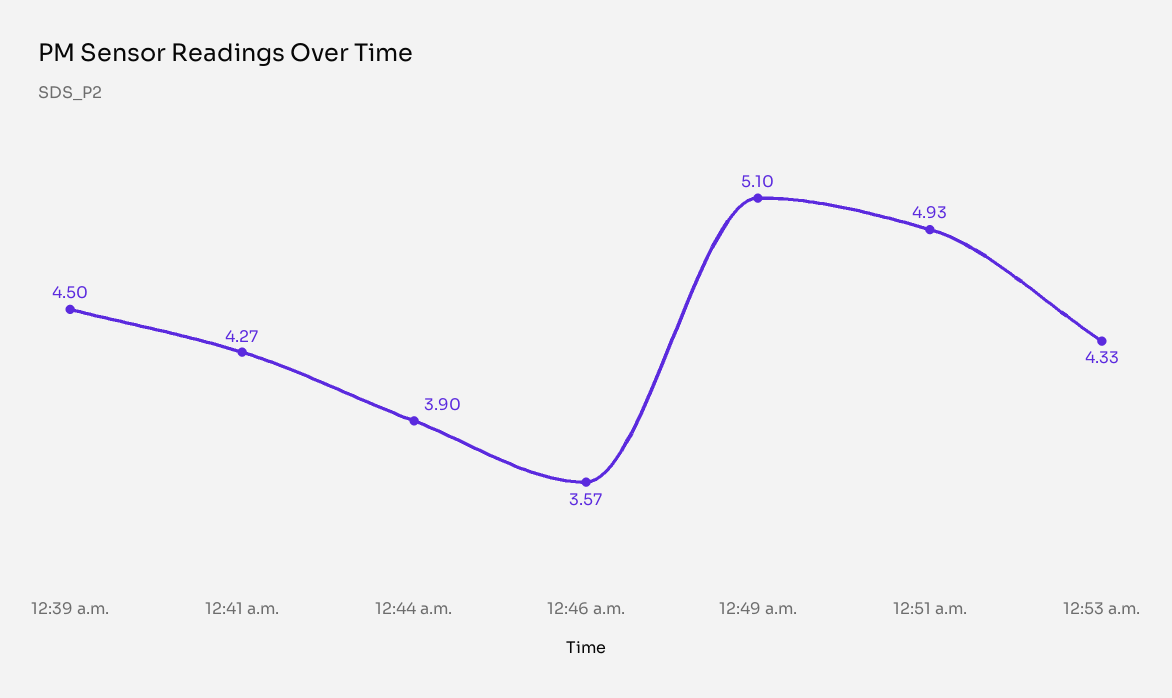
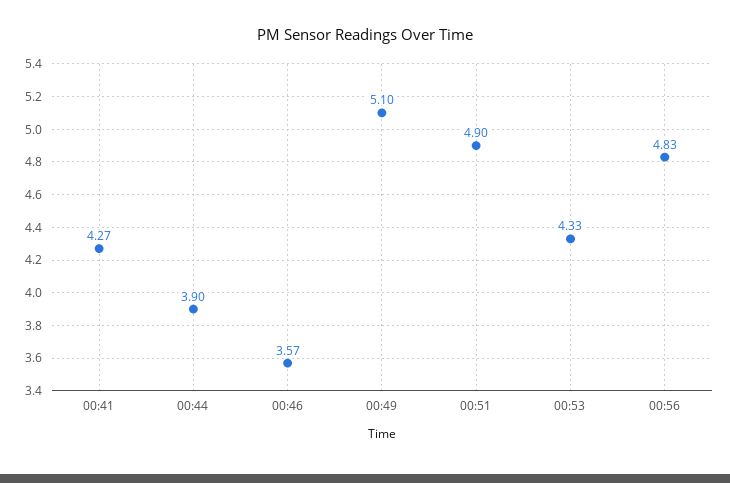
12:39 a.m.: 4.5 -> none
12:51 a.m.: 4.93 -> 4.9
00:56: none -> 4.83

